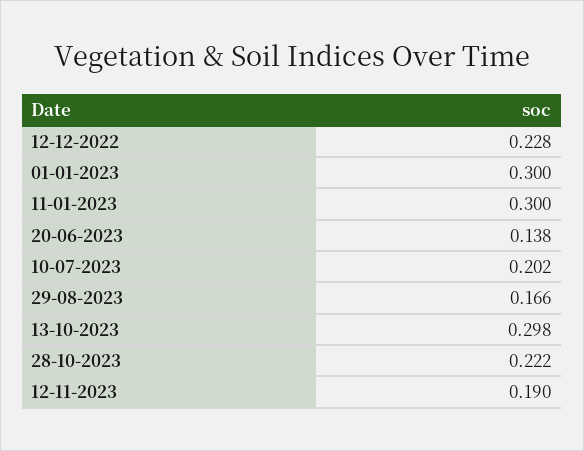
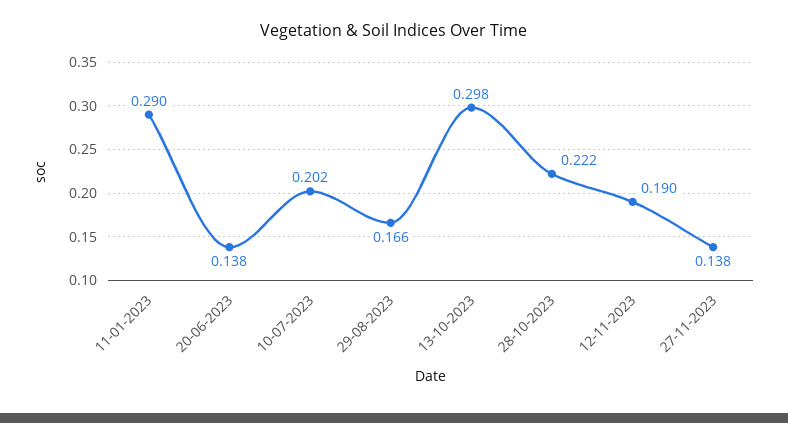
12-12-2022: 0.228 -> none
01-01-2023: 0.3 -> none
11-01-2023: 0.3 -> 0.29
27-11-2023: none -> 0.138

